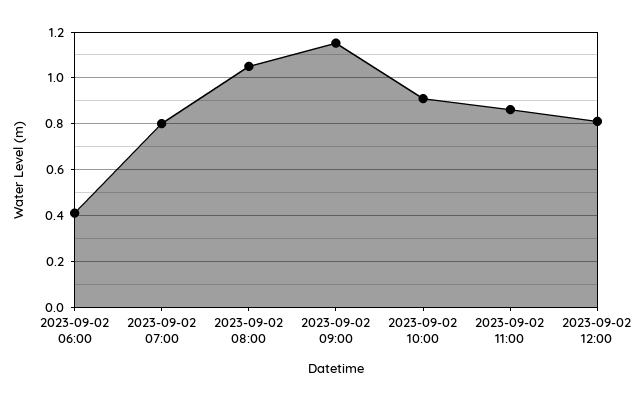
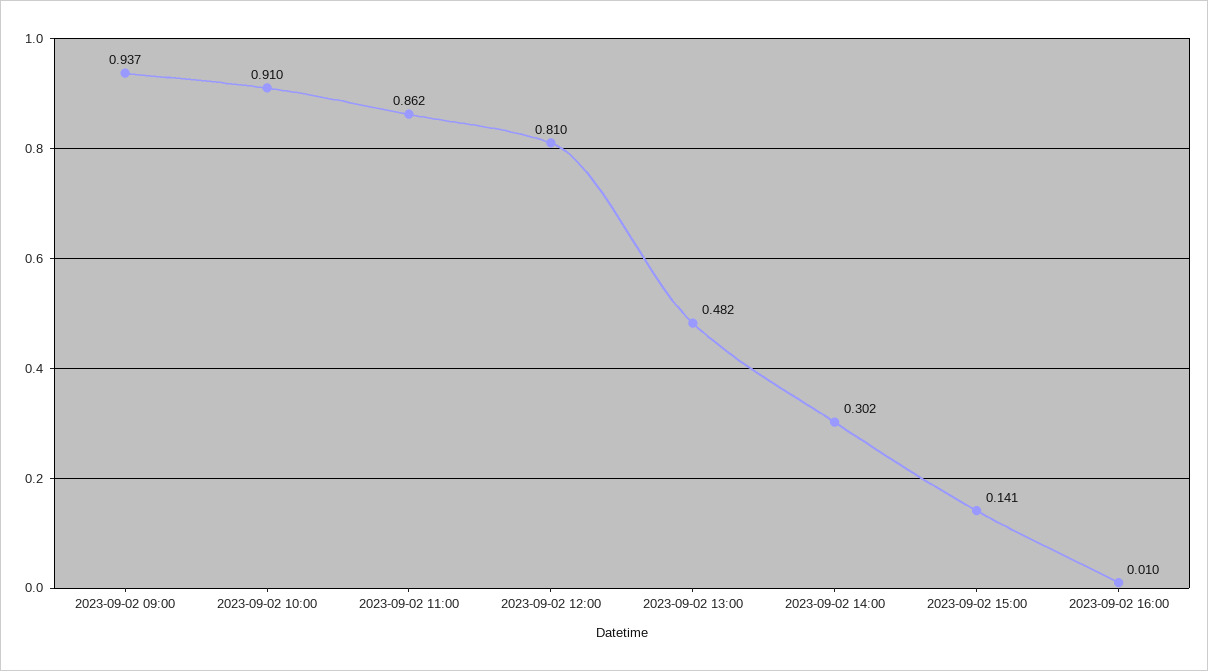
2023-09-02 06:00: 0.4 -> none
2023-09-02 07:00: 0.8 -> none
2023-09-02 08:00: 1.05 -> none
2023-09-02 09:00: 1.15 -> 0.937
2023-09-02 13:00: none -> 0.482
2023-09-02 14:00: none -> 0.302
2023-09-02 15:00: none -> 0.141
2023-09-02 16:00: none -> 0.01

